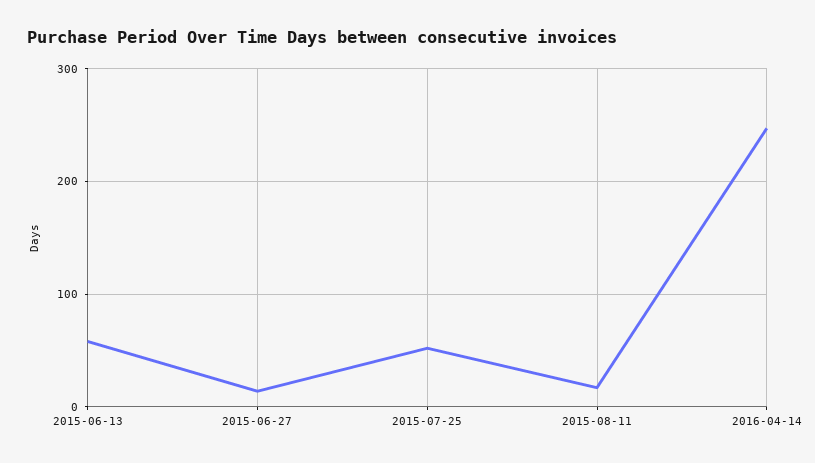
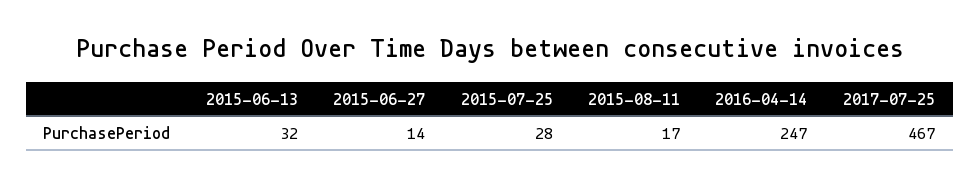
2015-06-13: 60 -> 32
2015-07-25: 50 -> 28
2017-07-25: none -> 467

